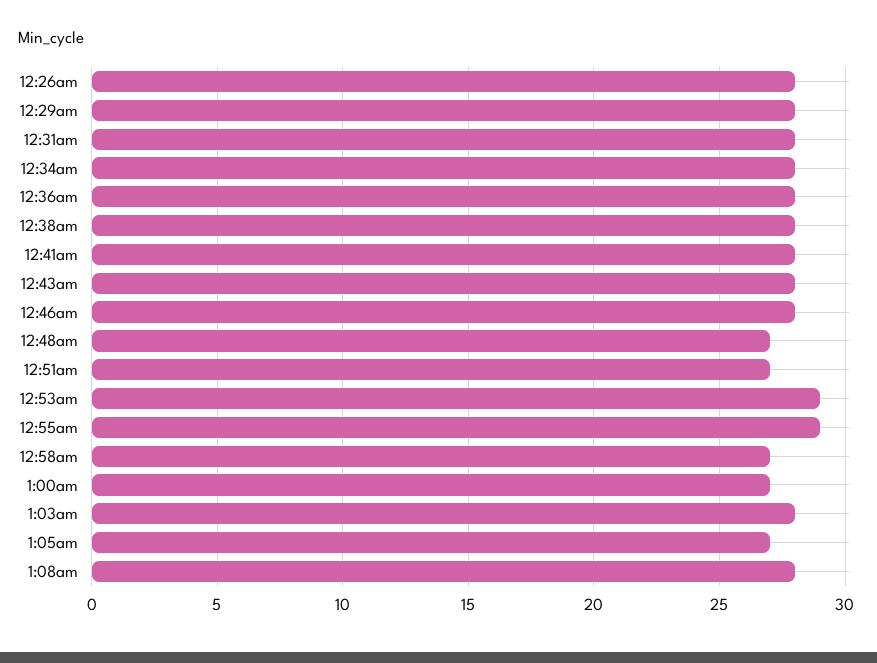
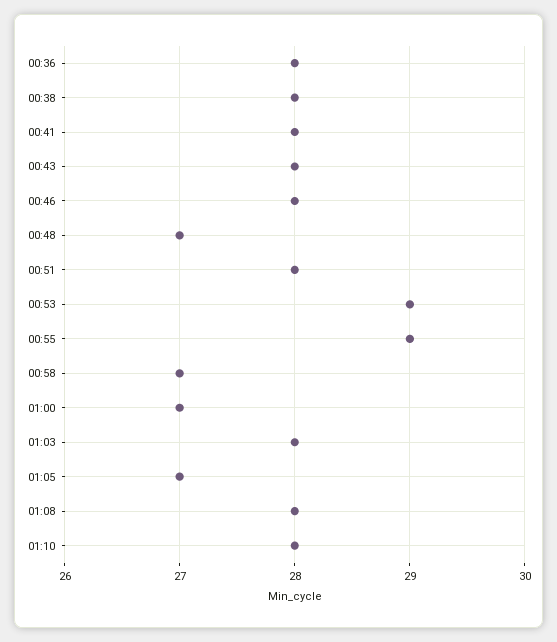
12:26am: 28 -> none
12:29am: 28 -> none
12:31am: 28 -> none
12:34am: 28 -> none
12:51am: 27 -> 28
01:10: none -> 28

